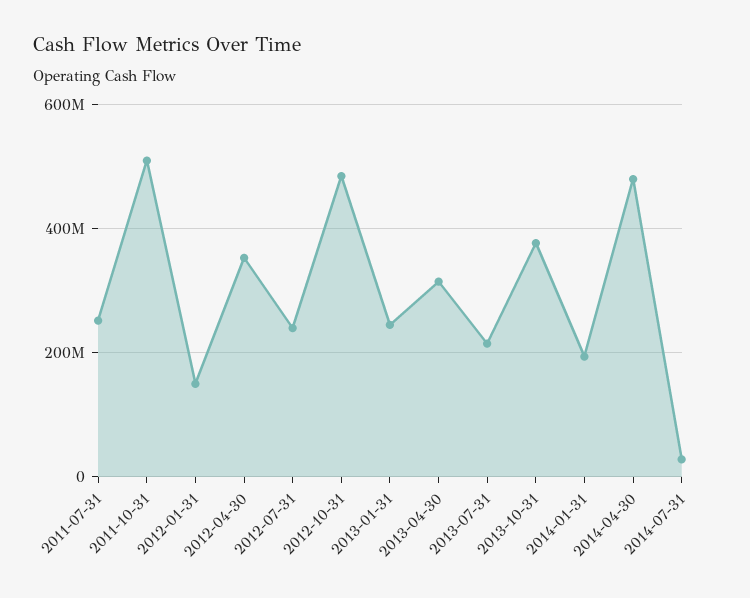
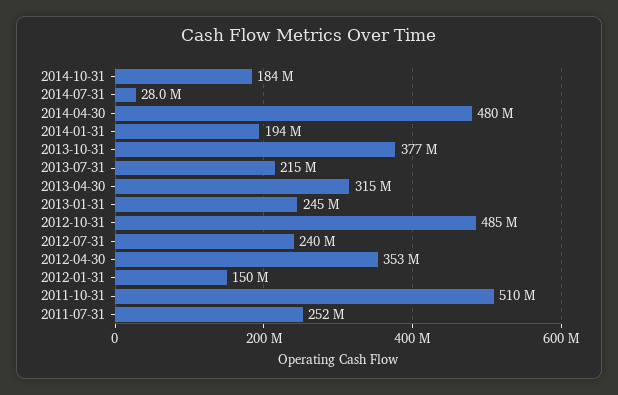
2014-10-31: none -> 184000000

